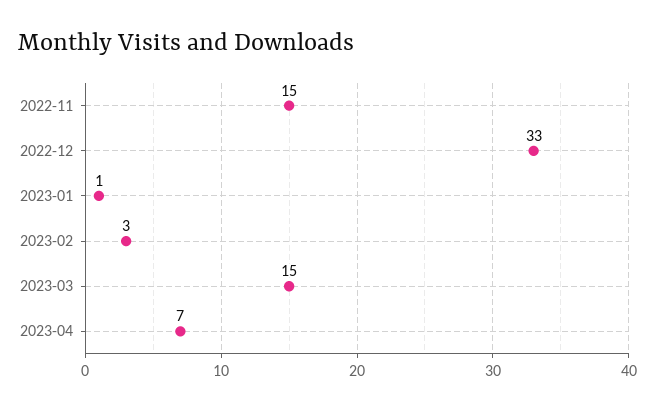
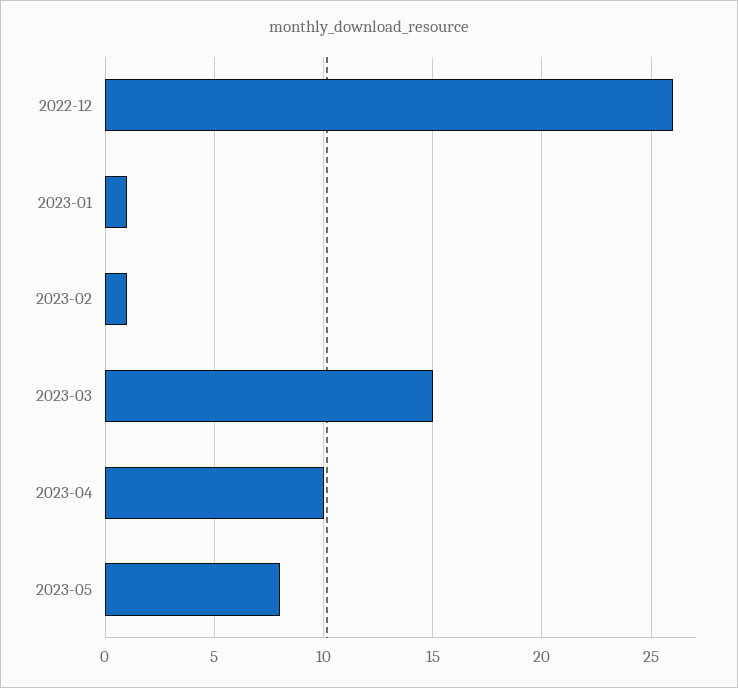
2022-11: 15 -> none
2022-12: 33 -> 26
2023-02: 3 -> 1
2023-04: 7 -> 10
2023-05: none -> 8

